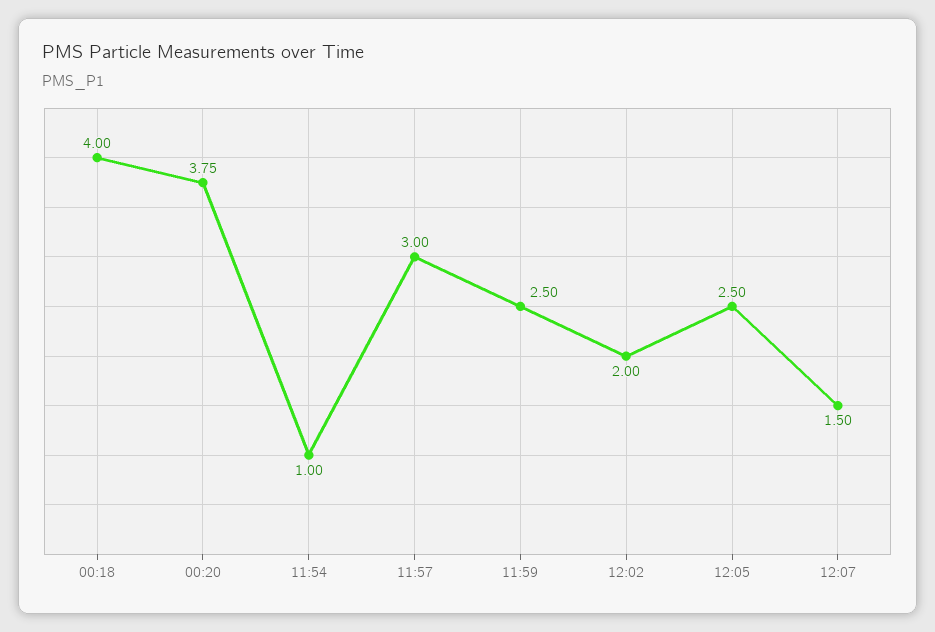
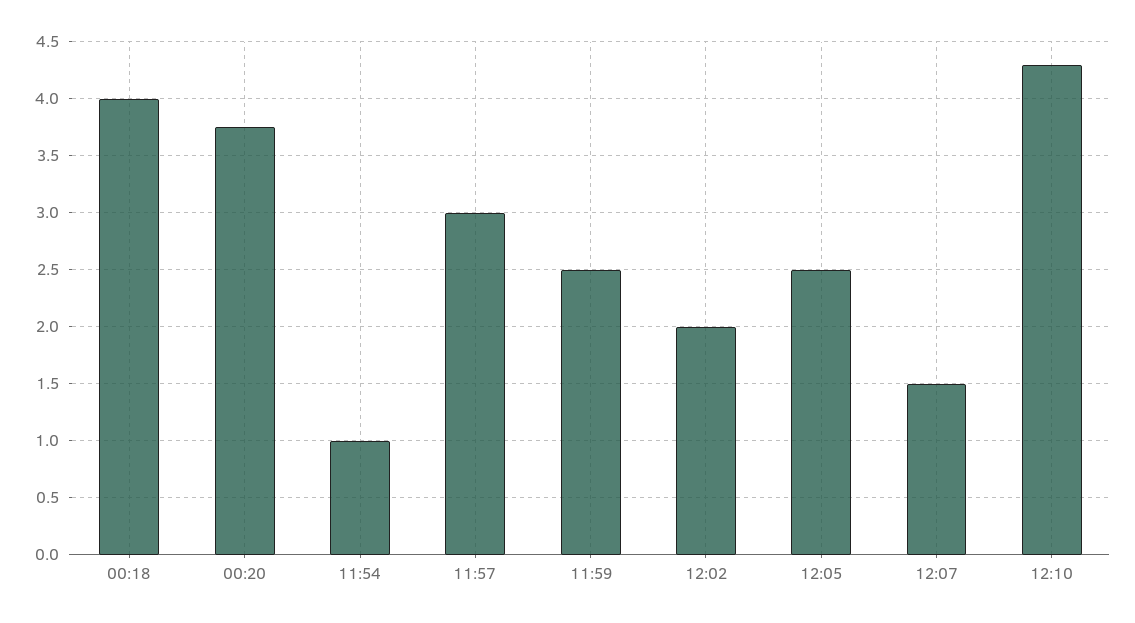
12:10: none -> 4.3

